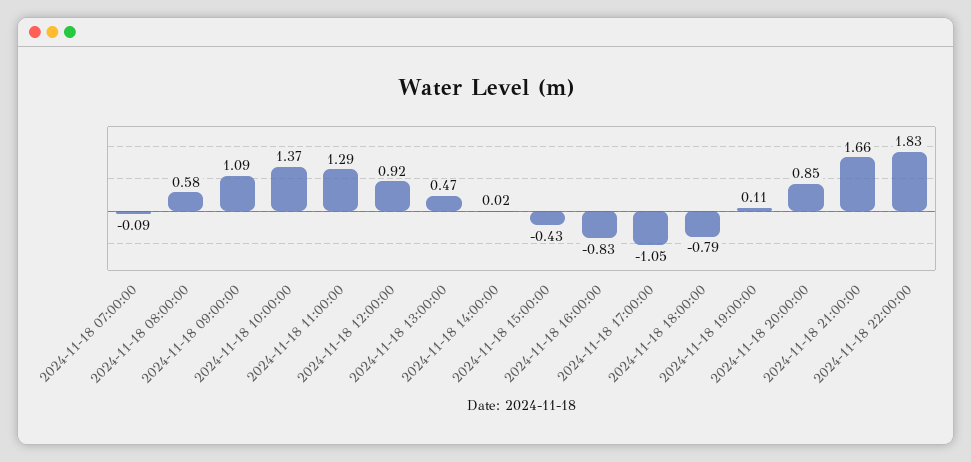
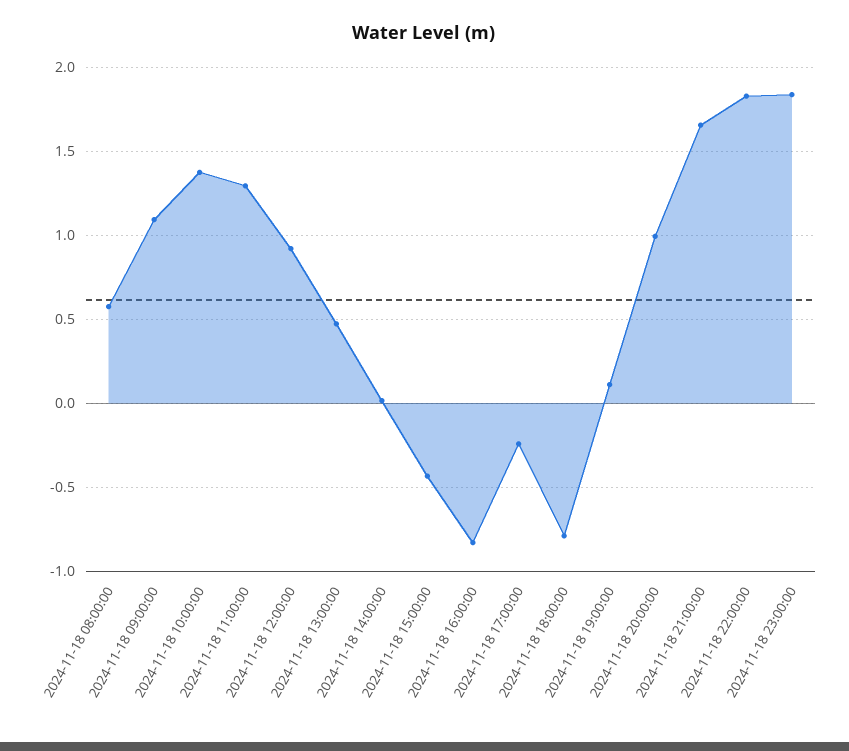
2024-11-18 07:00:00: -0.09 -> none
2024-11-18 17:00:00: -1.05 -> -0.25
2024-11-18 20:00:00: 0.85 -> 1
2024-11-18 23:00:00: none -> 1.85

